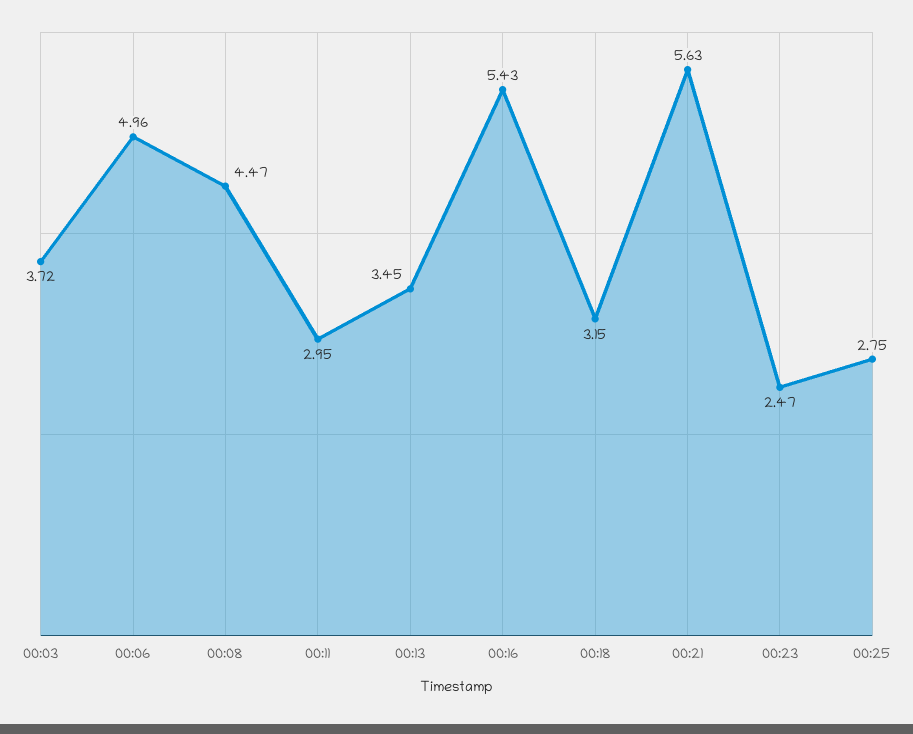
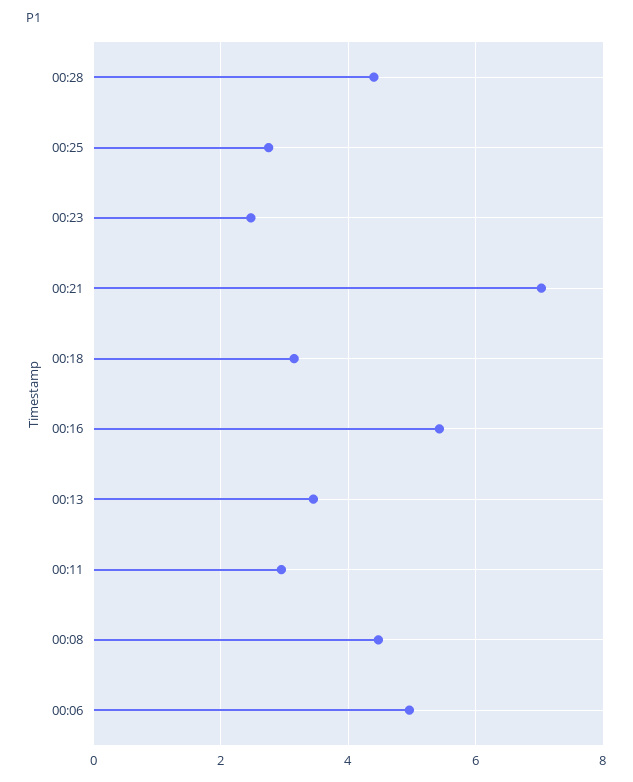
00:03: 3.72 -> none
00:21: 5.63 -> 7
00:28: none -> 4.4

